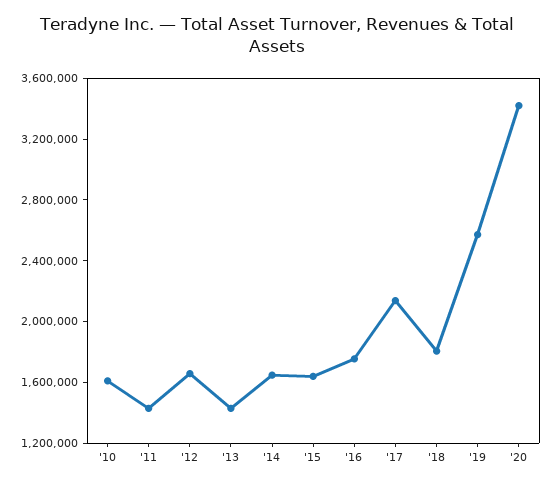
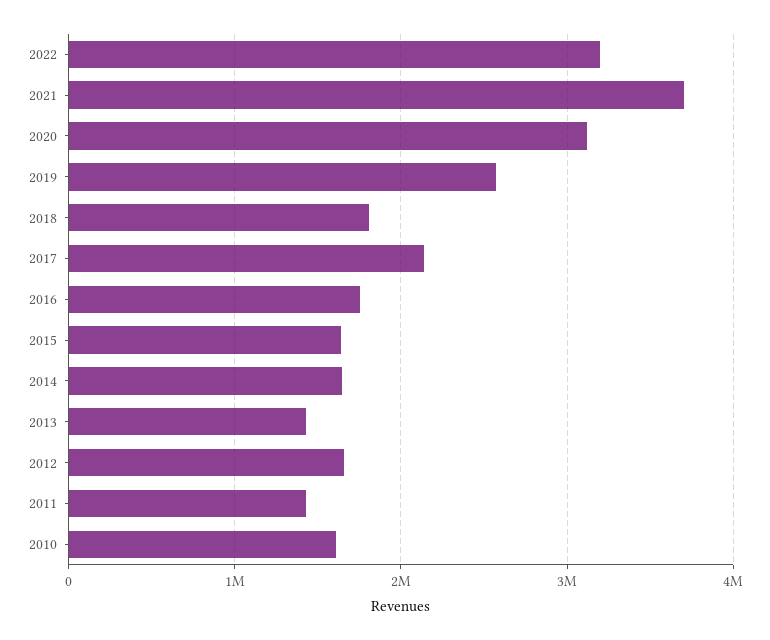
'20: 3400000 -> 3100000
2022: none -> 3200000
2021: none -> 3700000

